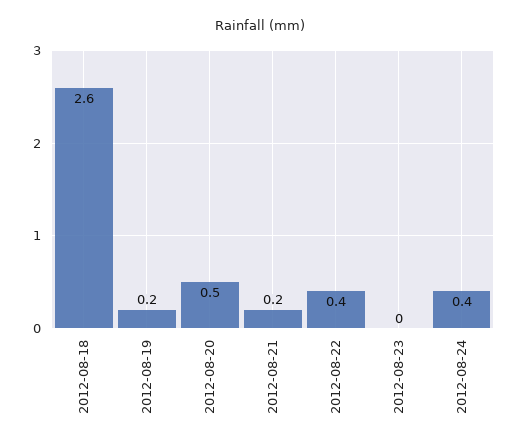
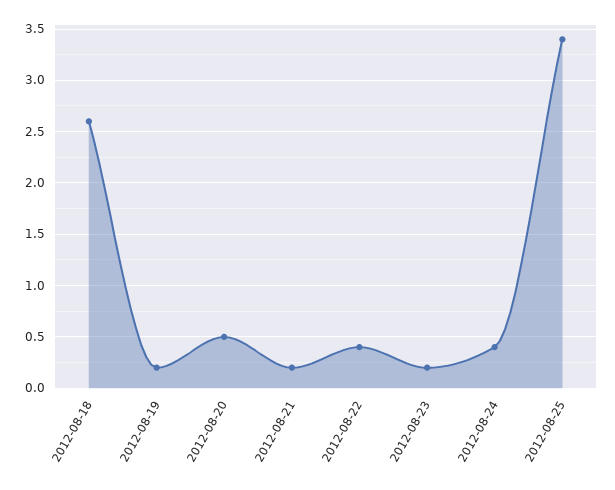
2012-08-23: 0 -> 0.2
2012-08-25: none -> 3.4

